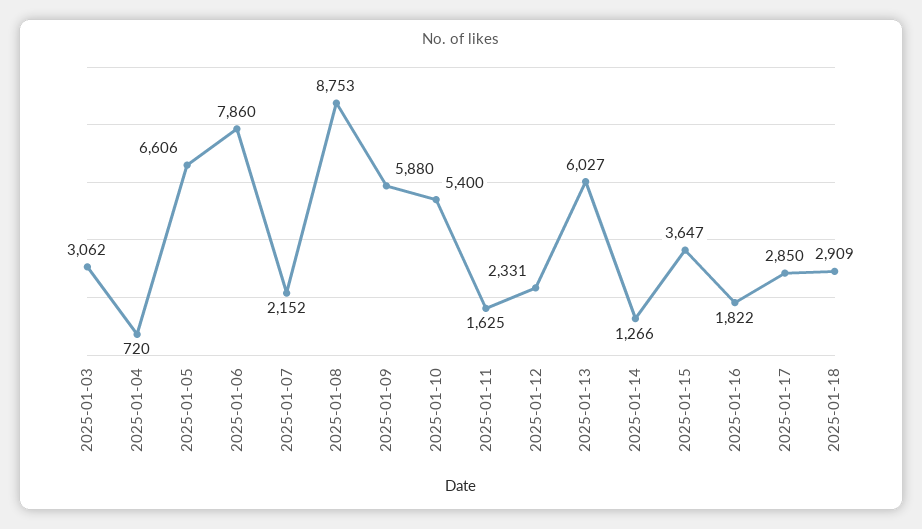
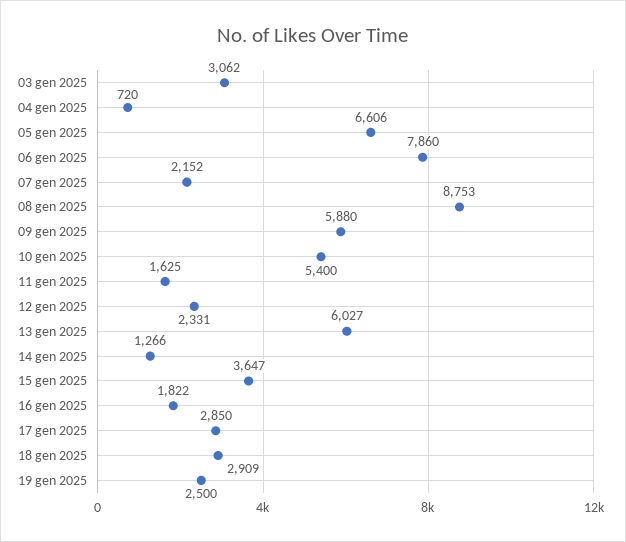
19 gen 2025: none -> 2500

